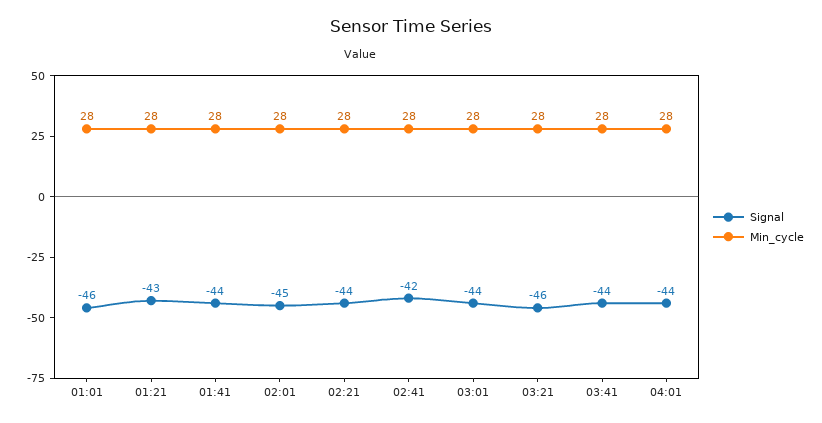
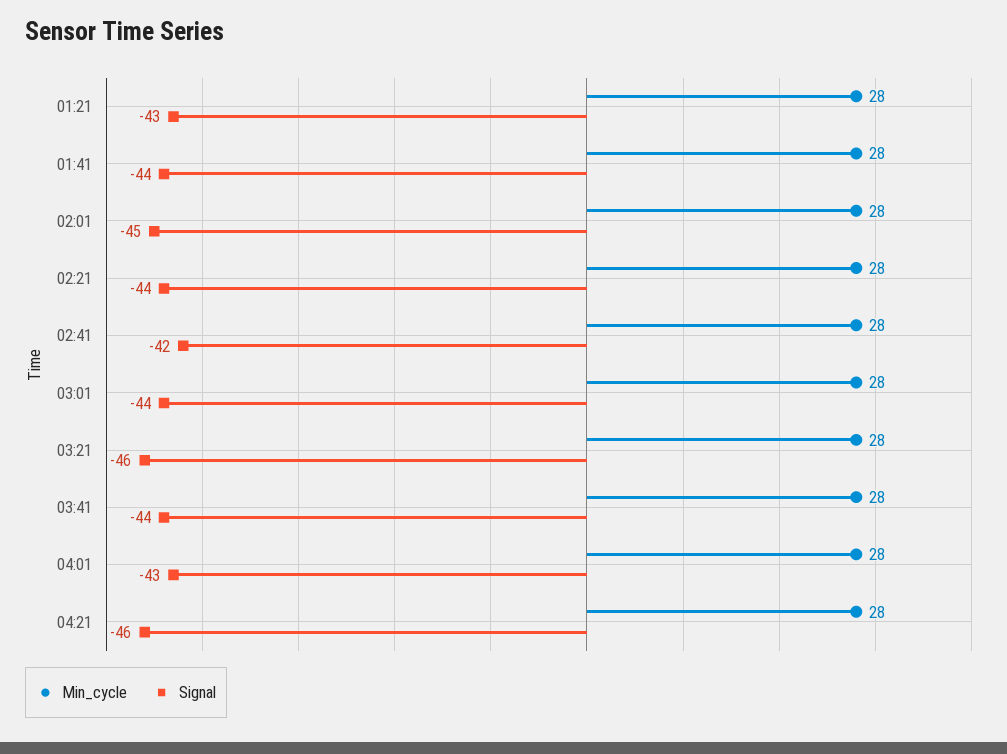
Signal, 01:01: -46 -> none
Min_cycle, 01:01: 28 -> none
Signal, 04:01: -44 -> -43
Min_cycle, 04:21: none -> 28
Signal, 04:21: none -> -46

